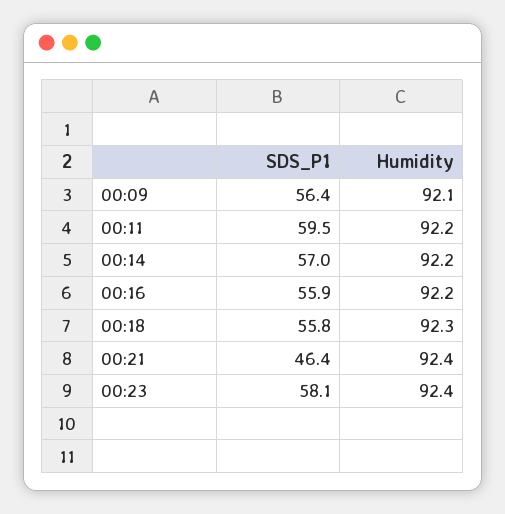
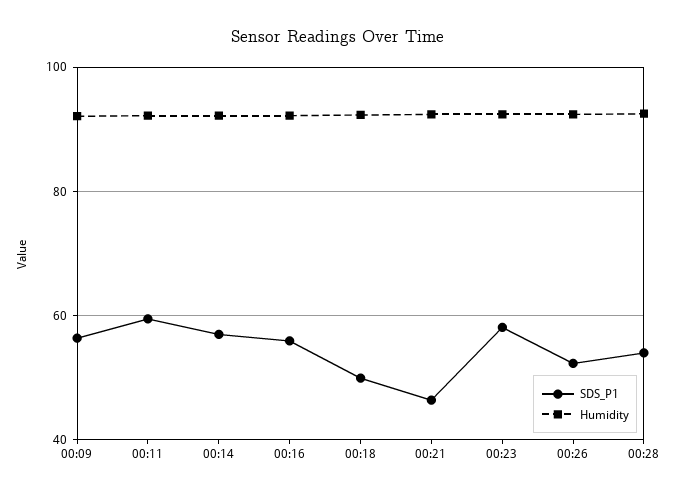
SDS_P1, 00:18: 55.8 -> 50
SDS_P1, 00:26: none -> 52
Humidity, 00:26: none -> 92
SDS_P1, 00:28: none -> 54
Humidity, 00:28: none -> 92

